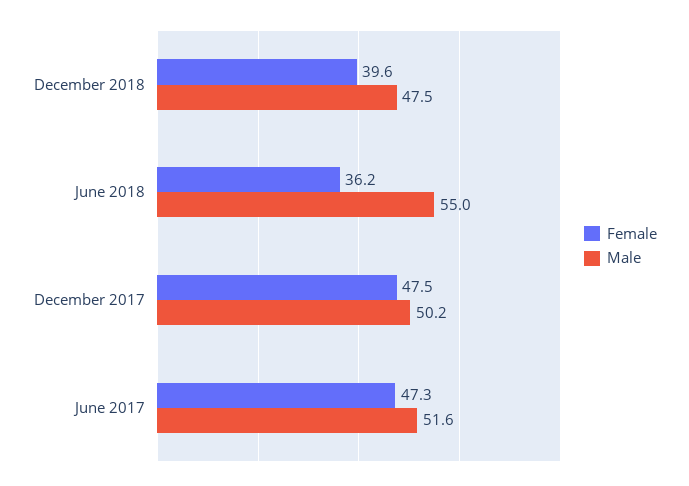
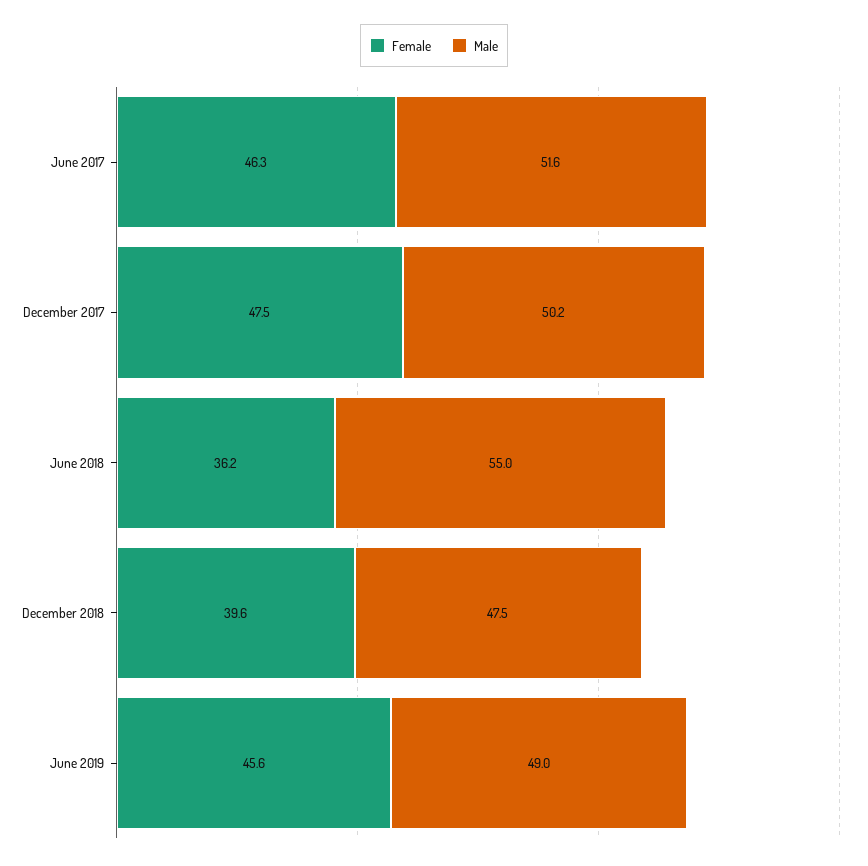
Female, June 2017: 47.3 -> 46.3
Female, June 2019: none -> 45.6
Male, June 2019: none -> 49

